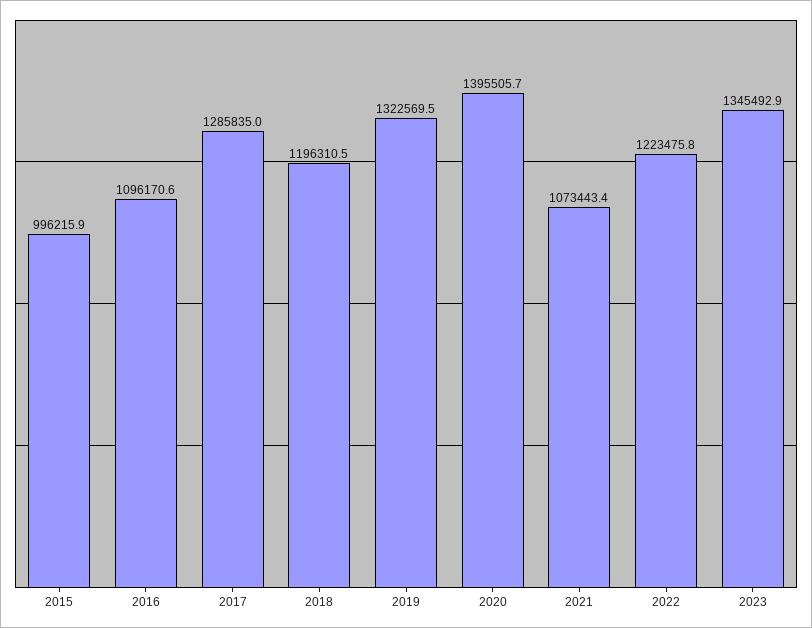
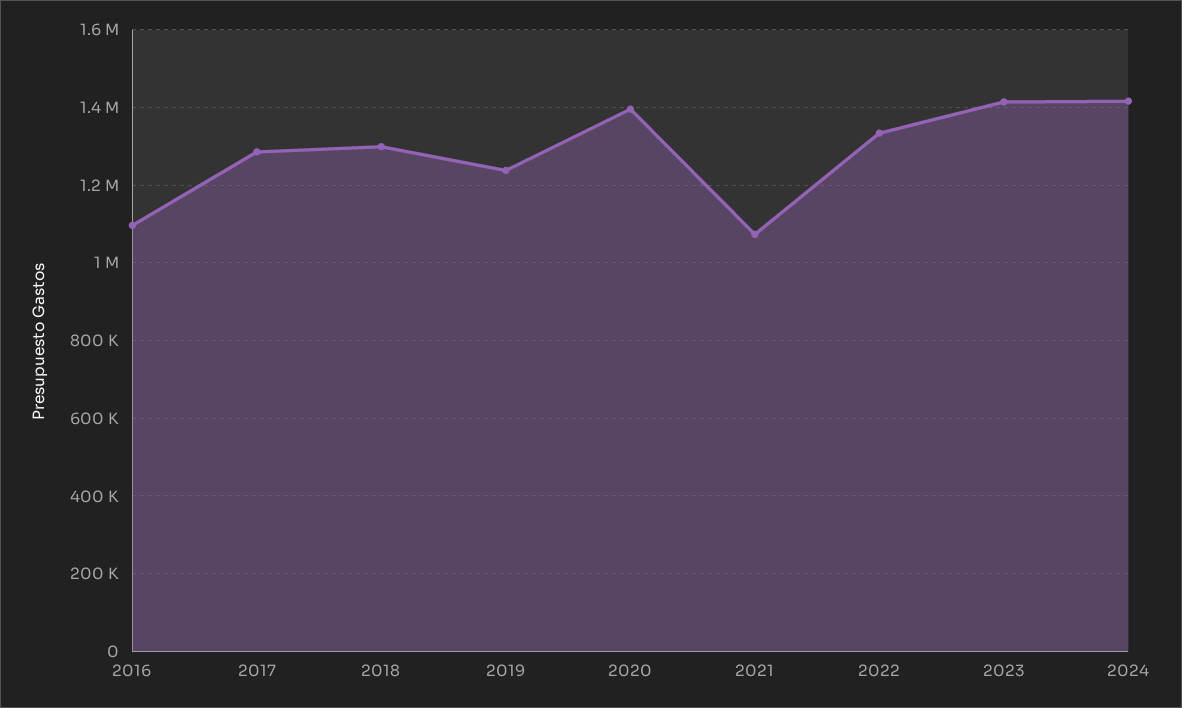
2015: 996215.9 -> none
2018: 1196310.5 -> 1300000
2019: 1322569.5 -> 1240000
2022: 1223475.8 -> 1340000
2023: 1345492.9 -> 1420000
2024: none -> 1420000

